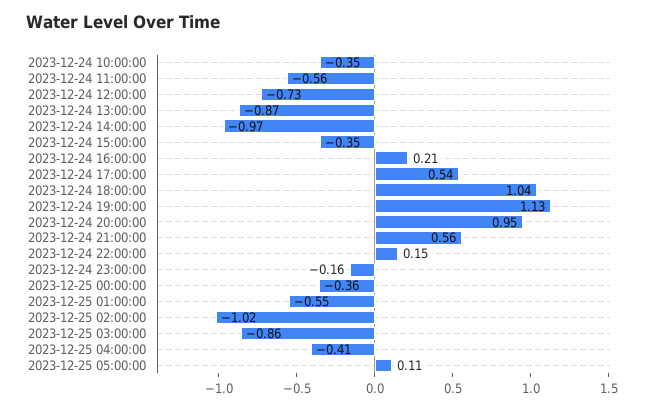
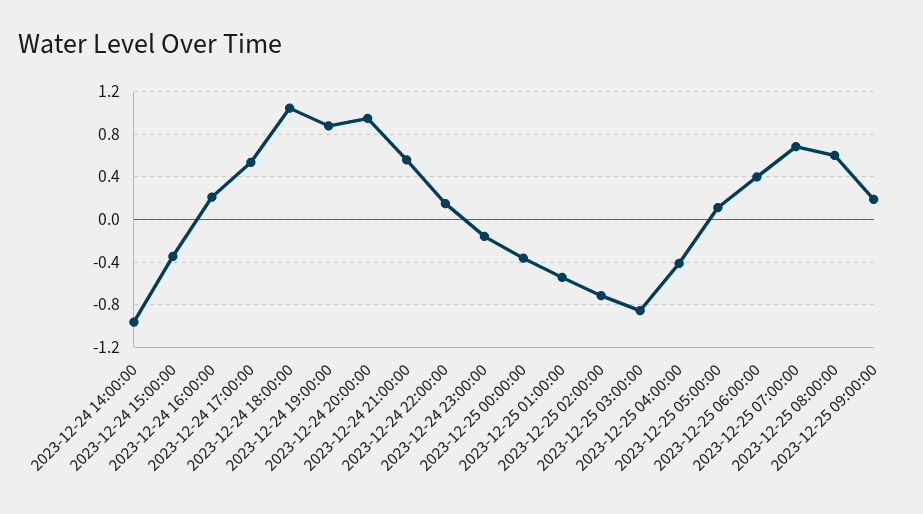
2023-12-24 10:00:00: -0.35 -> none
2023-12-24 11:00:00: -0.56 -> none
2023-12-24 12:00:00: -0.73 -> none
2023-12-24 13:00:00: -0.87 -> none
2023-12-24 19:00:00: 1.13 -> 0.9
2023-12-25 02:00:00: -1.02 -> -0.7
2023-12-25 06:00:00: none -> 0.4
2023-12-25 07:00:00: none -> 0.7
2023-12-25 08:00:00: none -> 0.6
2023-12-25 09:00:00: none -> 0.2

